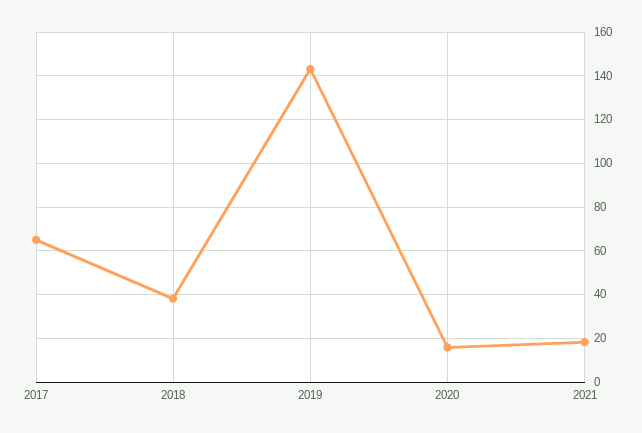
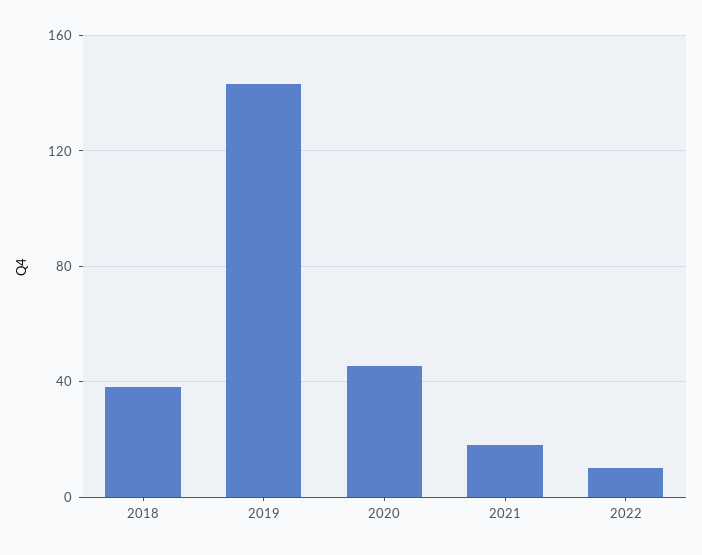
2017: 65 -> none
2020: 15 -> 45
2022: none -> 10

